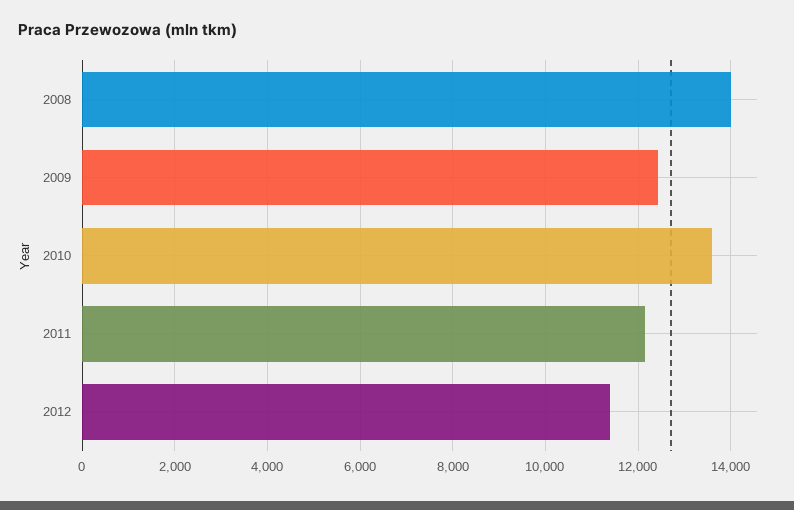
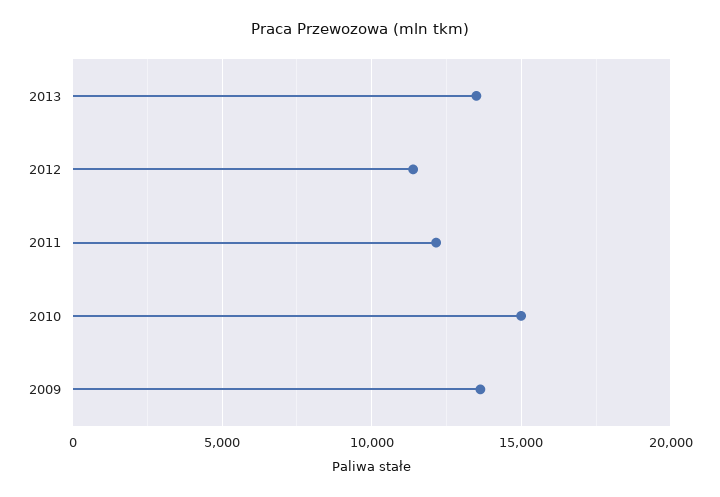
2008: 14000 -> none
2009: 12400 -> 13500
2010: 13600 -> 15000
2013: none -> 13500

